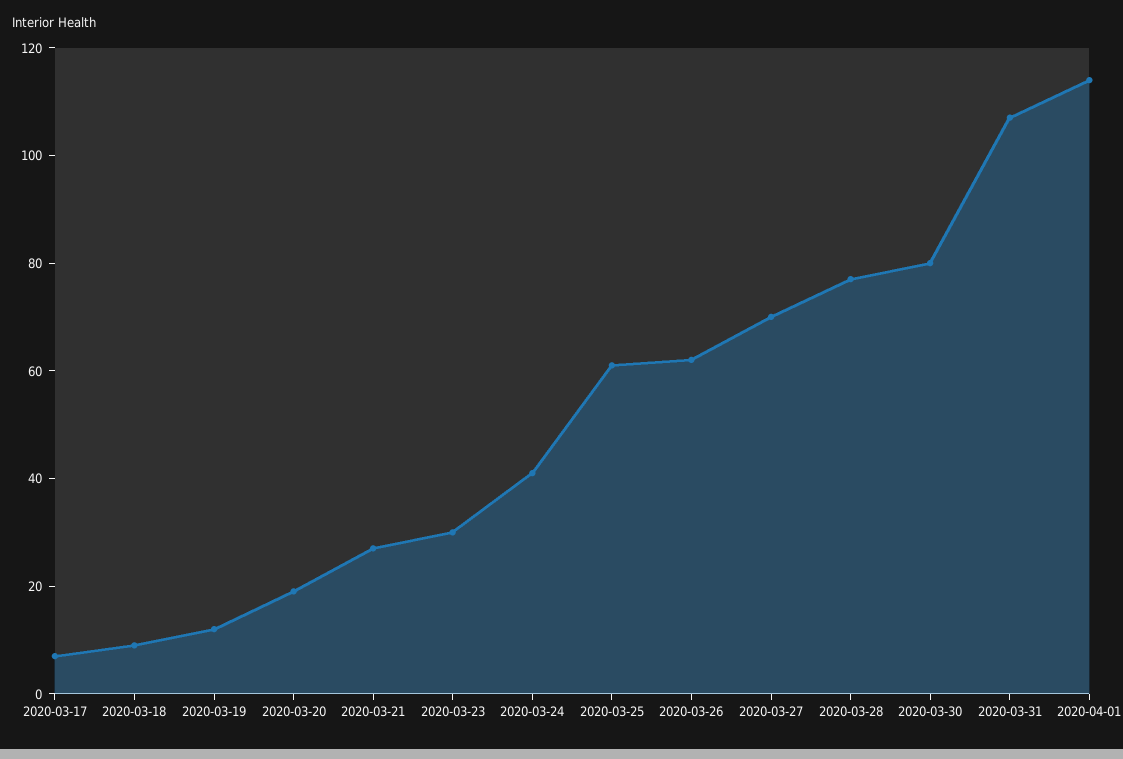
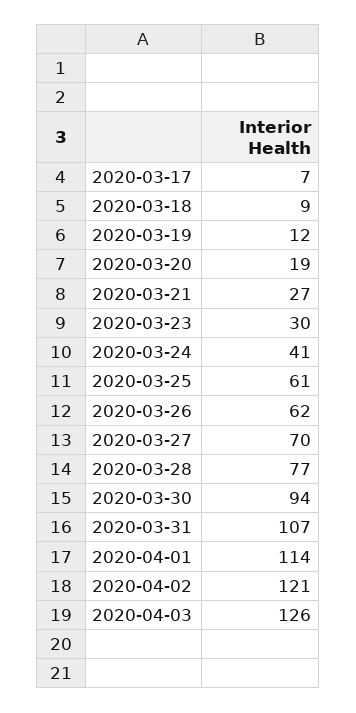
2020-03-30: 80 -> 94
2020-04-02: none -> 121
2020-04-03: none -> 126

